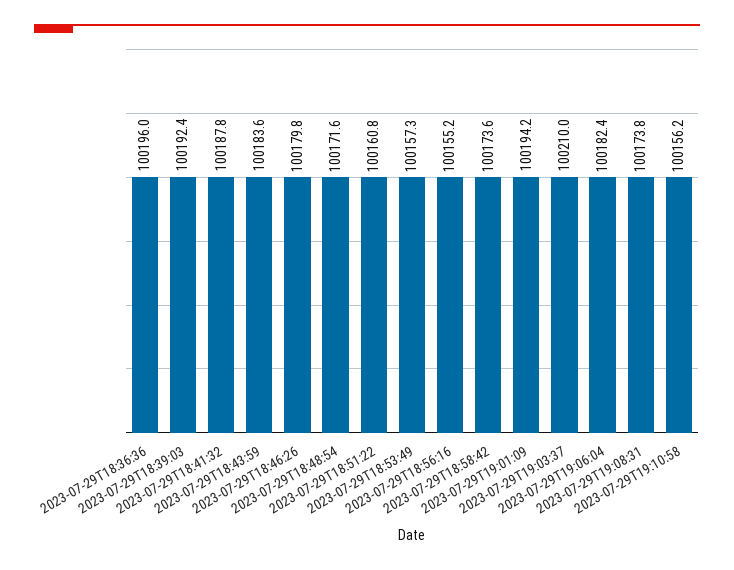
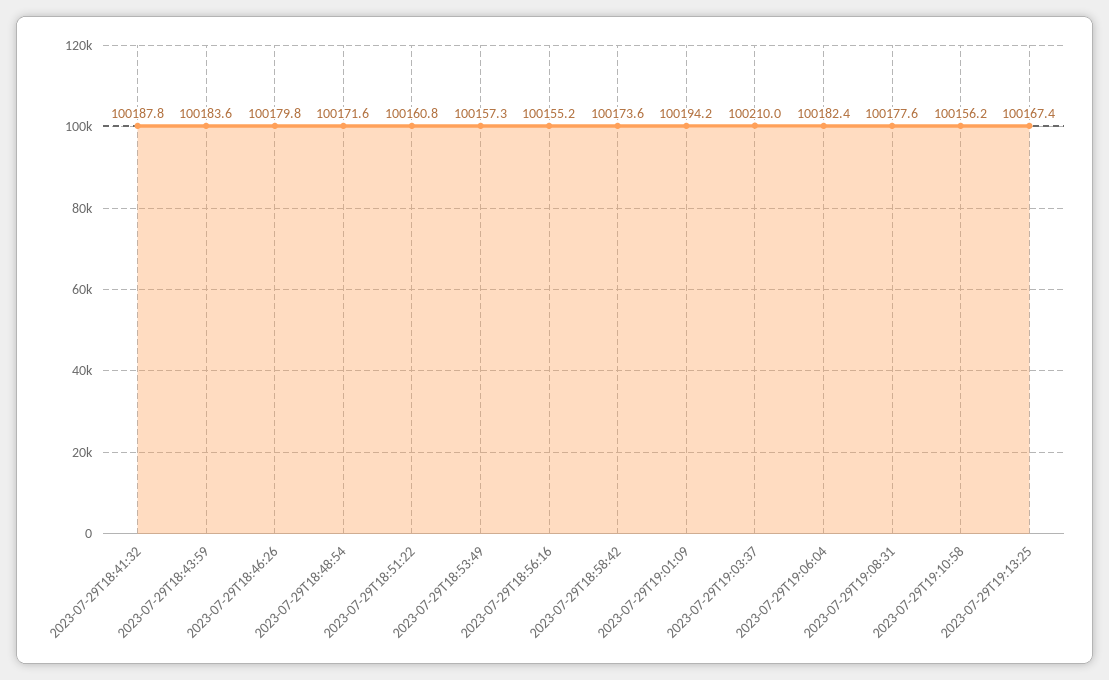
2023-07-29T18:36:36: 100196 -> none
2023-07-29T18:39:03: 100192.4 -> none
2023-07-29T19:08:31: 100173.8 -> 100177.6
2023-07-29T19:13:25: none -> 100167.4

